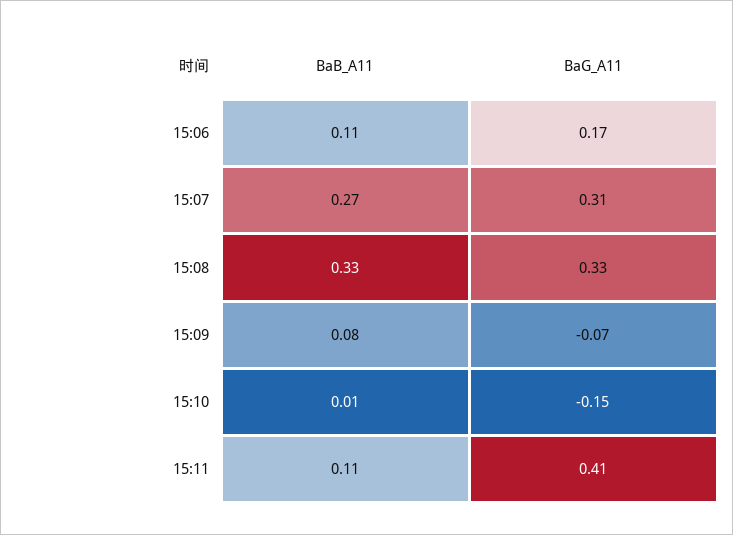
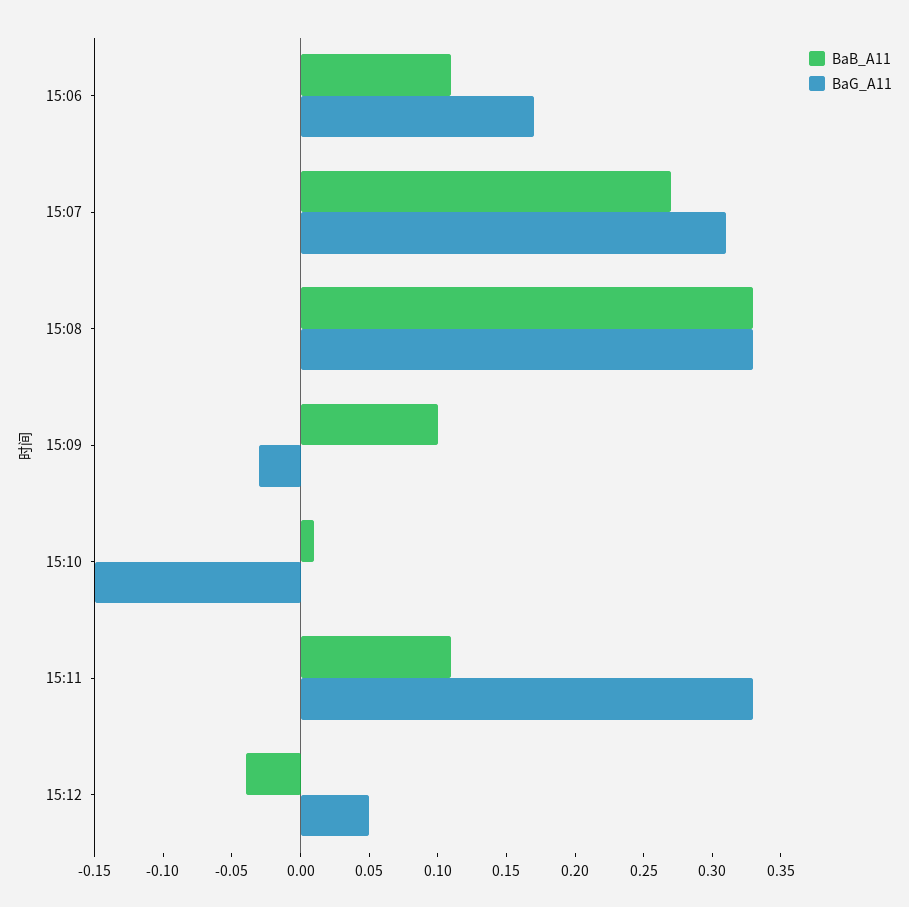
BaB_A11, 15:09: 0.08 -> 0.1
BaG_A11, 15:09: -0.07 -> -0.03
BaG_A11, 15:11: 0.41 -> 0.33
BaB_A11, 15:12: none -> -0.04
BaG_A11, 15:12: none -> 0.05

